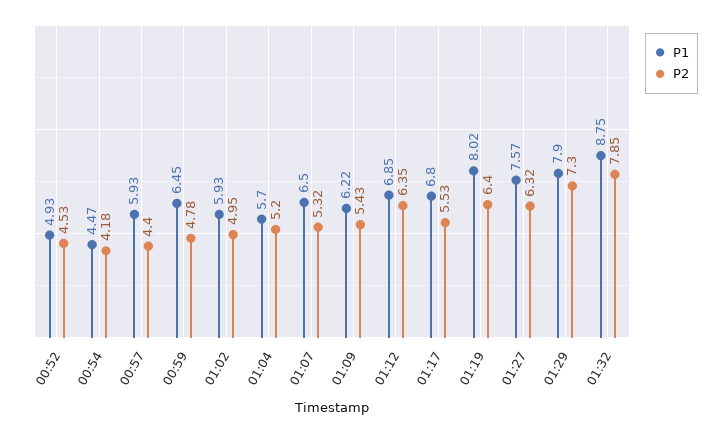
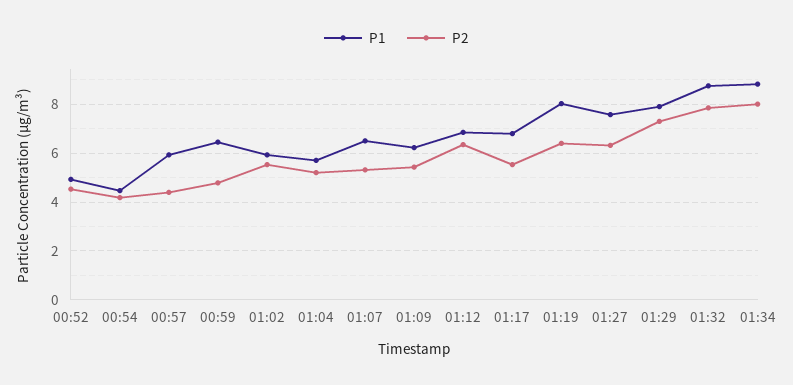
P2, 01:02: 4.95 -> 5.5
P1, 01:34: none -> 8.75
P2, 01:34: none -> 8

